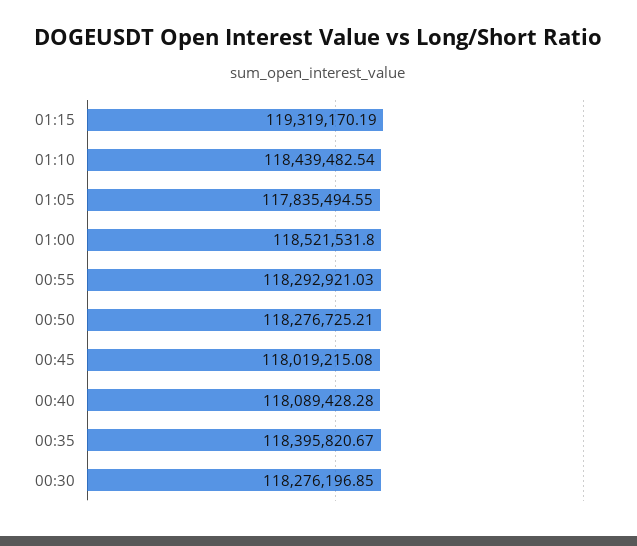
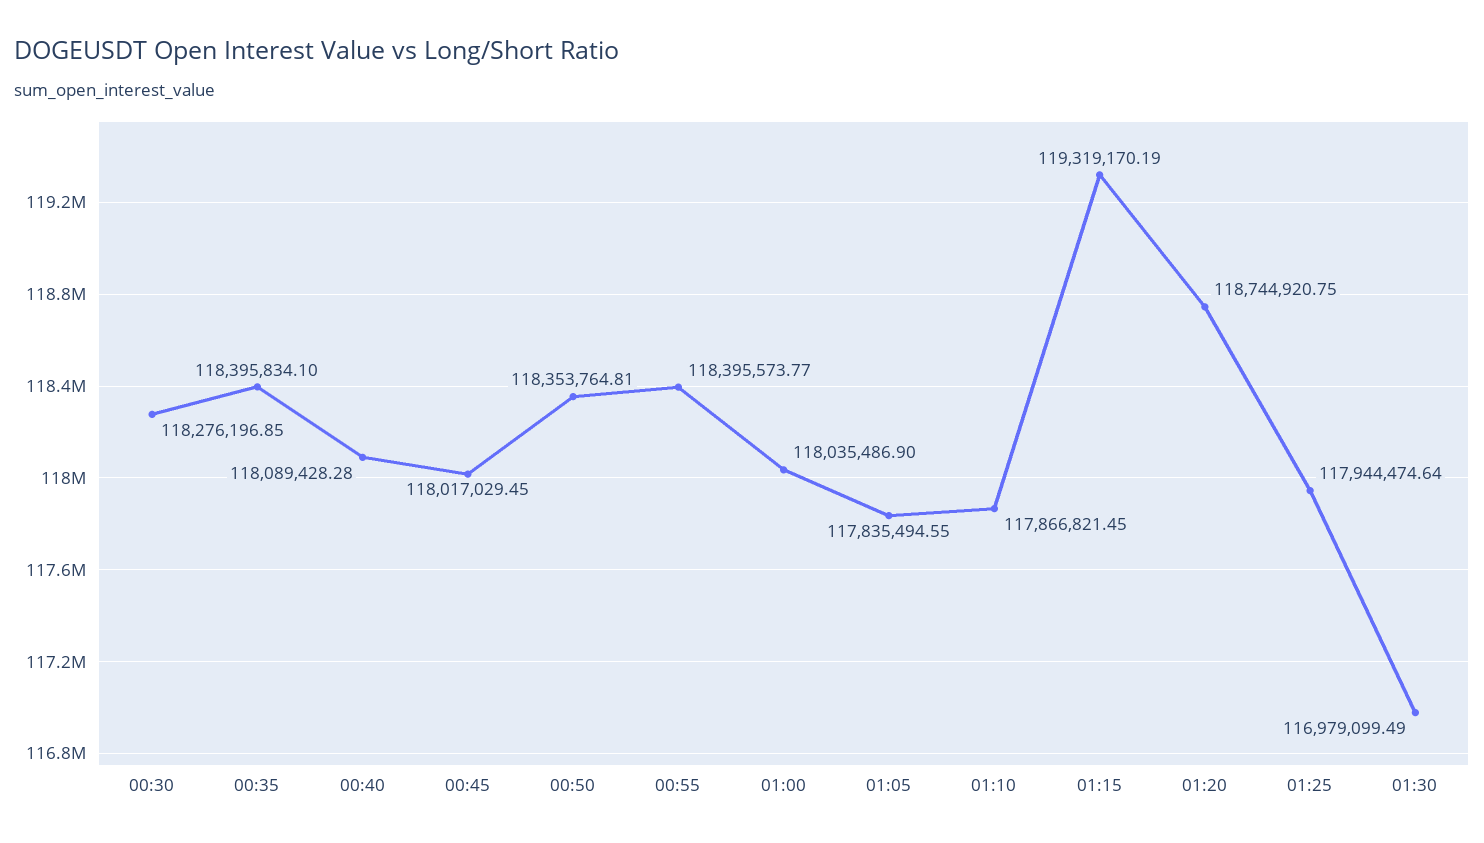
01:10: 118439482.54 -> 117866821.45
01:00: 118521531.8 -> 118035486.9
00:55: 118292921.03 -> 118395573.77
00:50: 118276725.21 -> 118353764.81
00:45: 118019215.08 -> 118017029.45
00:35: 118395820.67 -> 118395834.1
01:20: none -> 118744920.75
01:25: none -> 117944474.64
01:30: none -> 116979099.49

